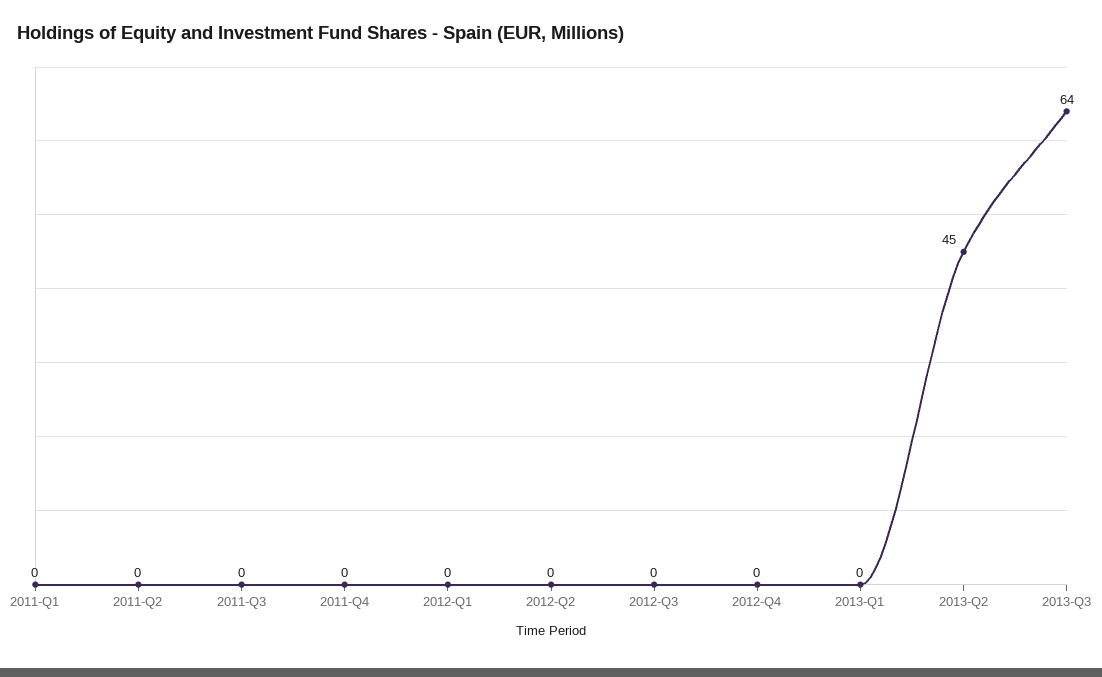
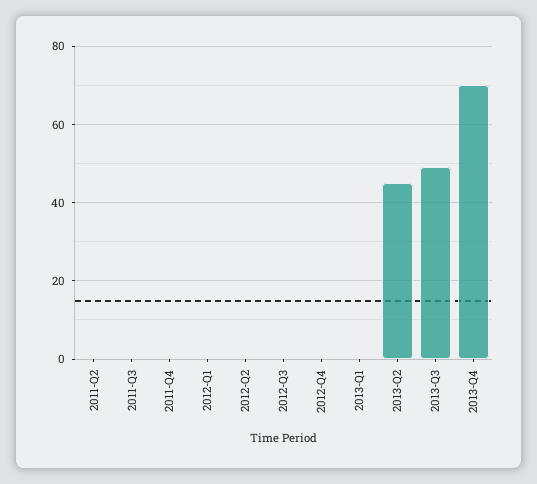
2011-Q1: 0 -> none
2013-Q3: 64 -> 50
2013-Q4: none -> 70

